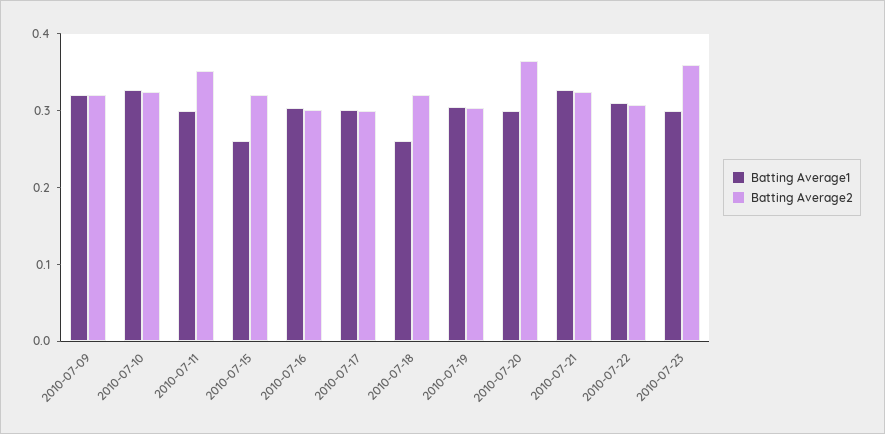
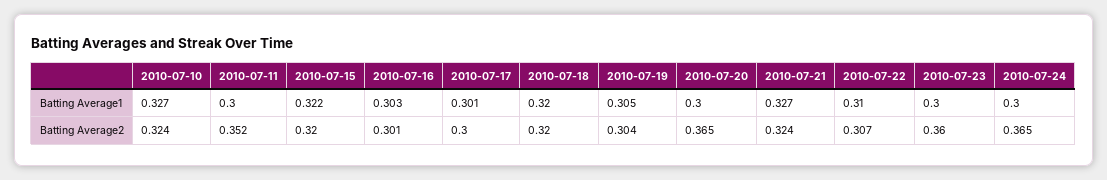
Batting Average1, 2010-07-09: 0.32 -> none
Batting Average2, 2010-07-09: 0.32 -> none
Batting Average1, 2010-07-15: 0.26 -> 0.322
Batting Average1, 2010-07-18: 0.26 -> 0.32
Batting Average1, 2010-07-24: none -> 0.3
Batting Average2, 2010-07-24: none -> 0.365

